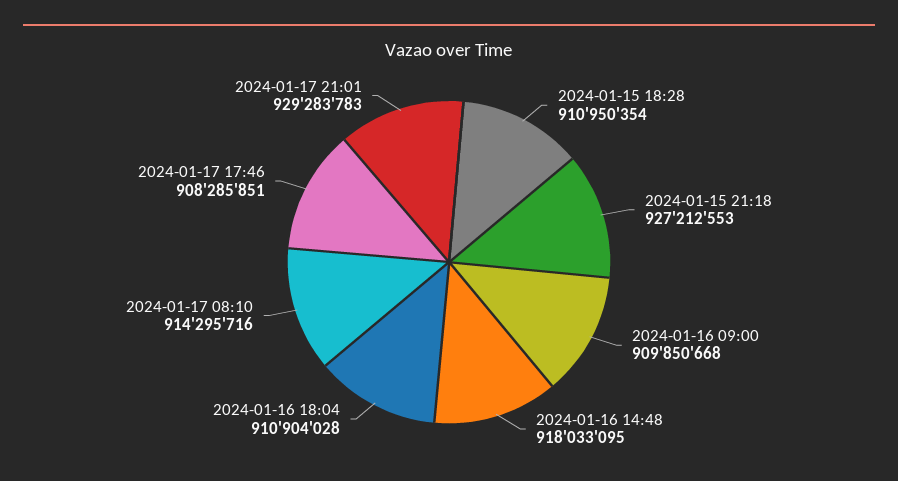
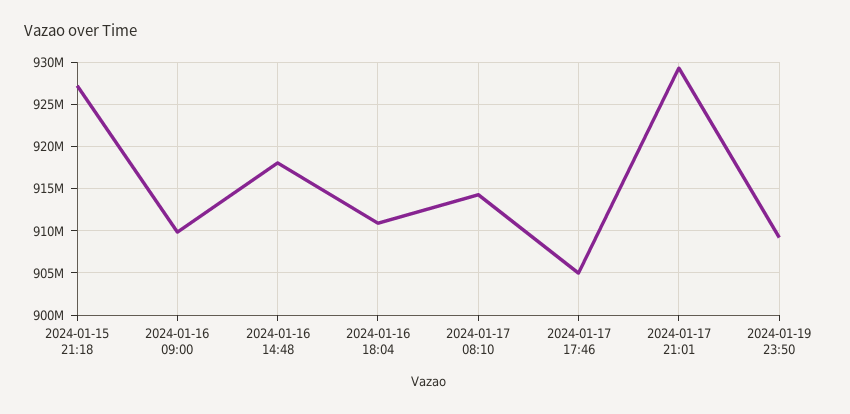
2024-01-15 18:28: 910950354 -> none
2024-01-17 17:46: 908285851 -> 905000000
2024-01-19 23:50: none -> 909000000

